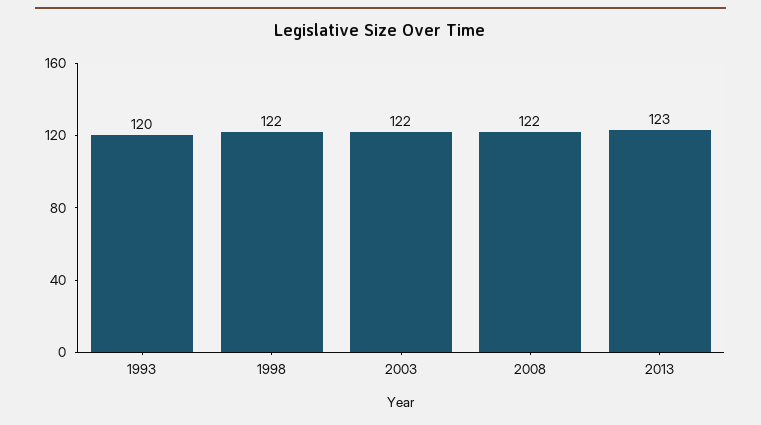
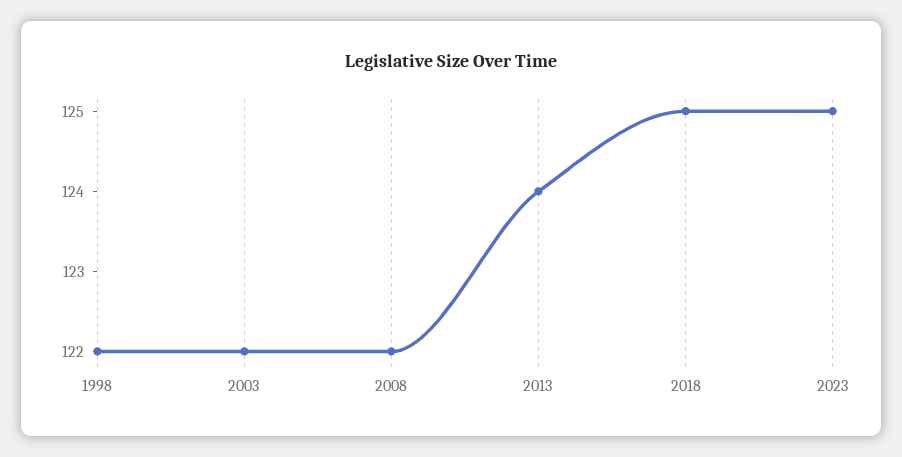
1993: 120 -> none
2013: 123 -> 124
2018: none -> 125
2023: none -> 125

